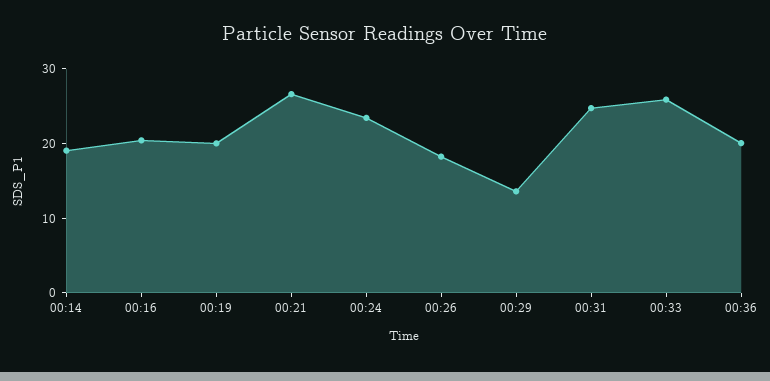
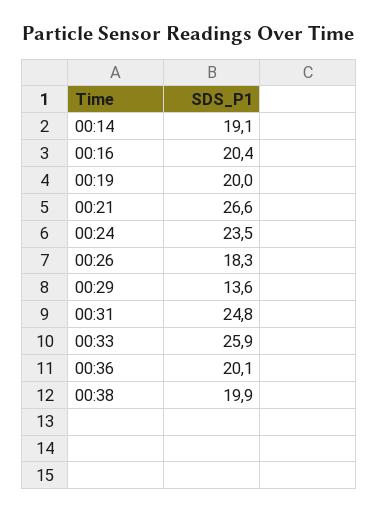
00:38: none -> 19.9

